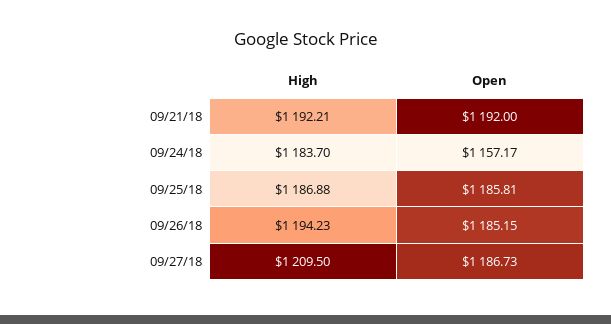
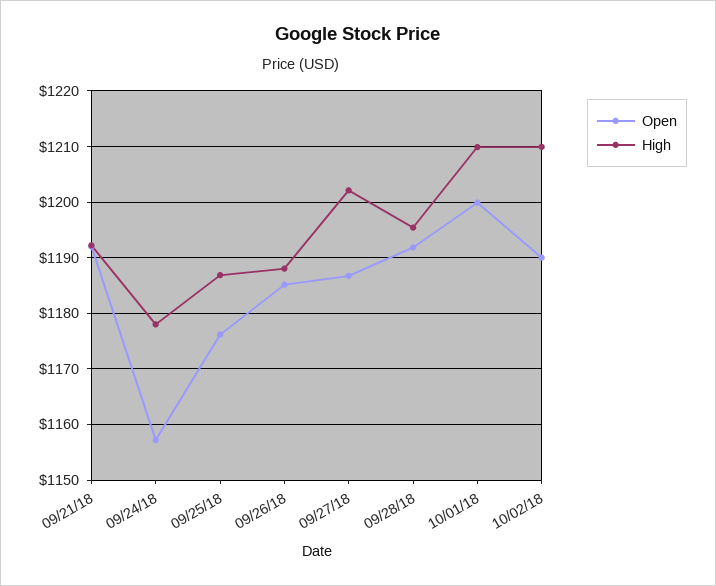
High, 09/24/18: 1183.7 -> 1178
Open, 09/25/18: 1185.81 -> 1176
High, 09/26/18: 1194.23 -> 1188
High, 09/27/18: 1209.5 -> 1202
Open, 09/28/18: none -> 1192
High, 09/28/18: none -> 1196
Open, 10/01/18: none -> 1200
High, 10/01/18: none -> 1210
Open, 10/02/18: none -> 1190
High, 10/02/18: none -> 1210

